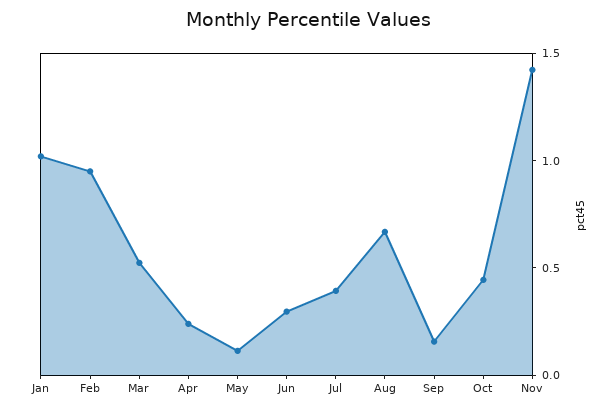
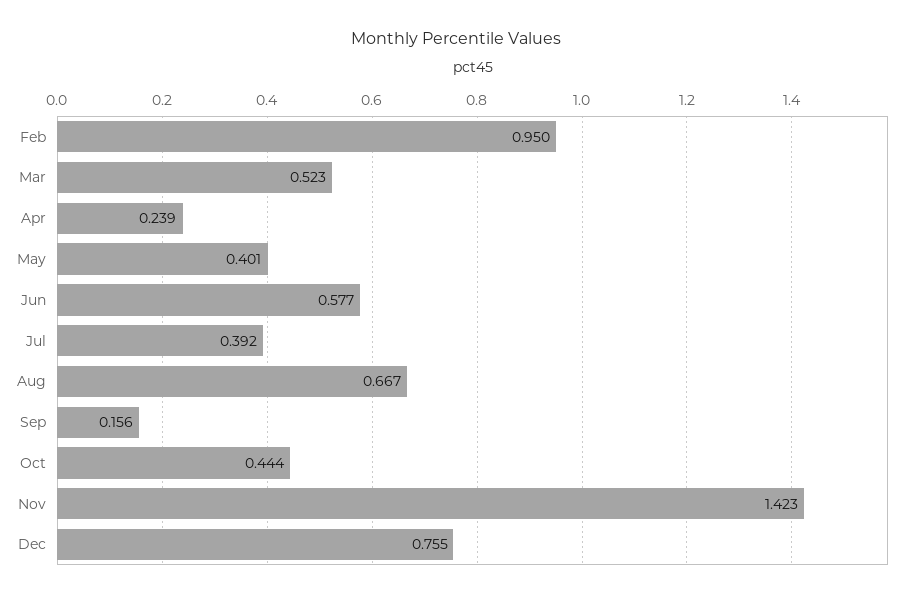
Jan: 1 -> none
May: 0.1 -> 0.401
Jun: 0.3 -> 0.577
Dec: none -> 0.755

